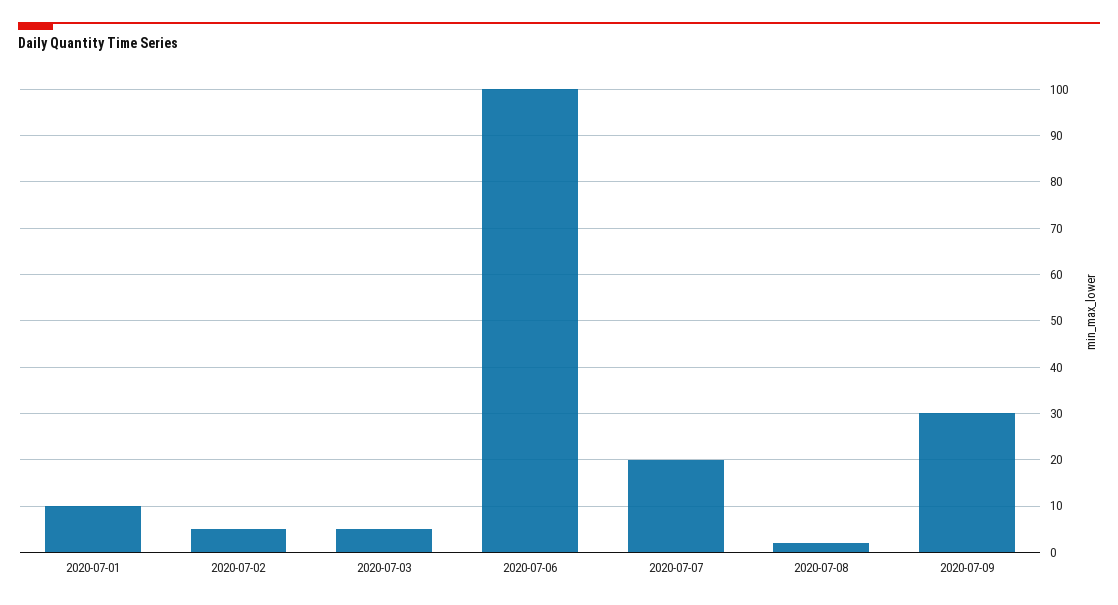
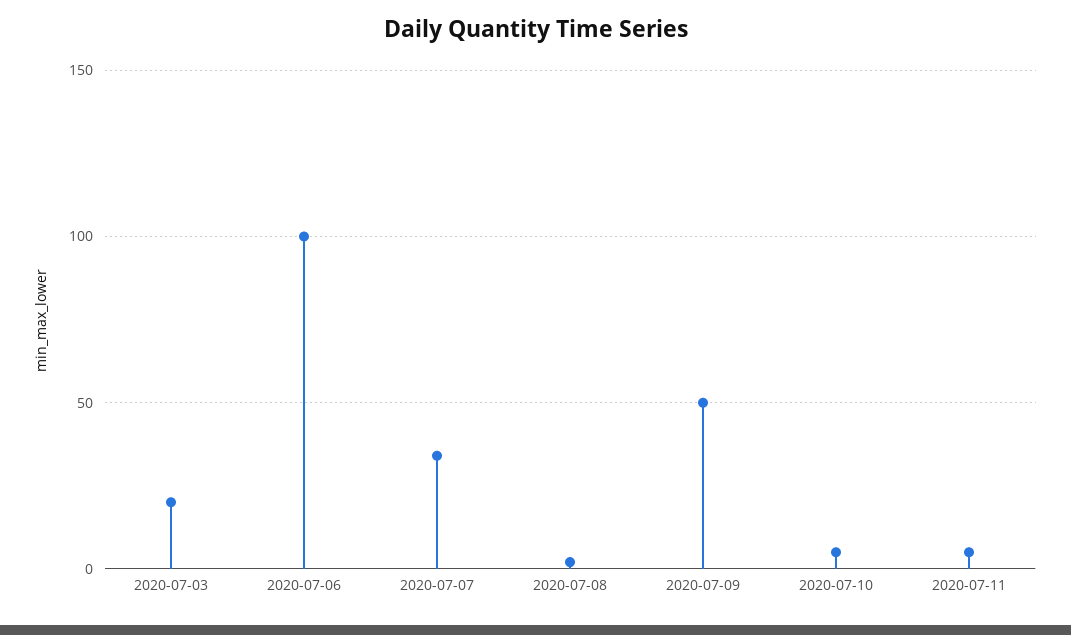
2020-07-01: 10 -> none
2020-07-02: 5 -> none
2020-07-03: 5 -> 20
2020-07-07: 20 -> 35
2020-07-09: 30 -> 50
2020-07-10: none -> 5
2020-07-11: none -> 5

